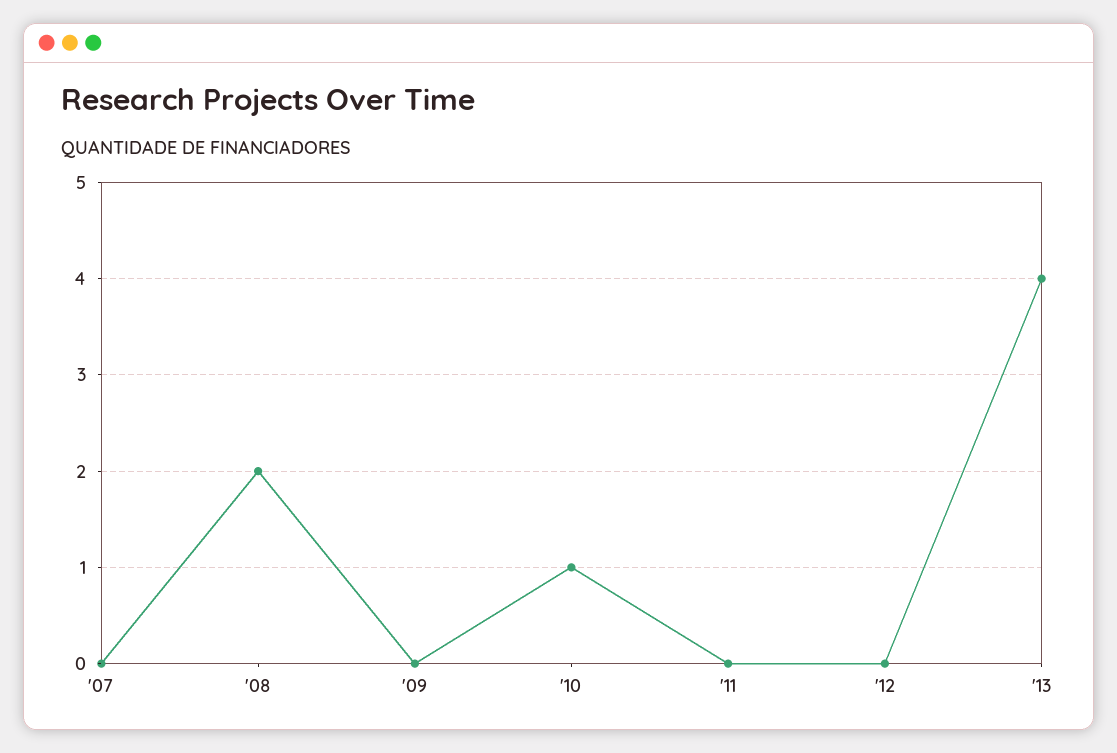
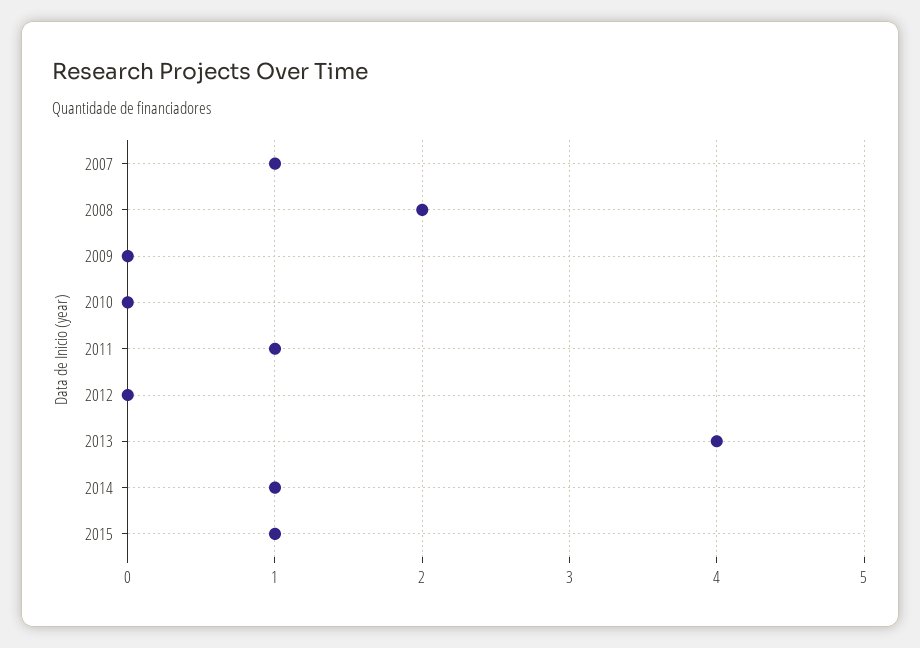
'07: 0 -> 1
'10: 1 -> 0
'11: 0 -> 1
2014: none -> 1
2015: none -> 1

